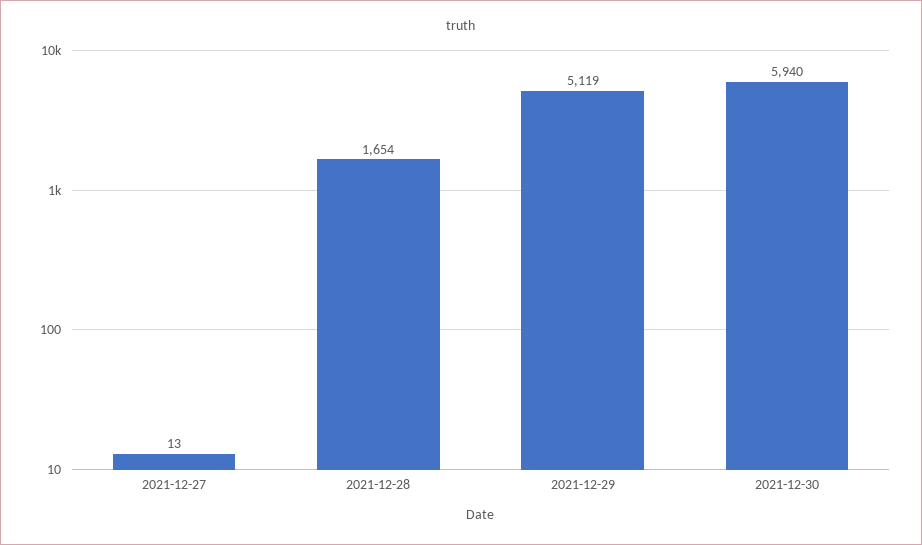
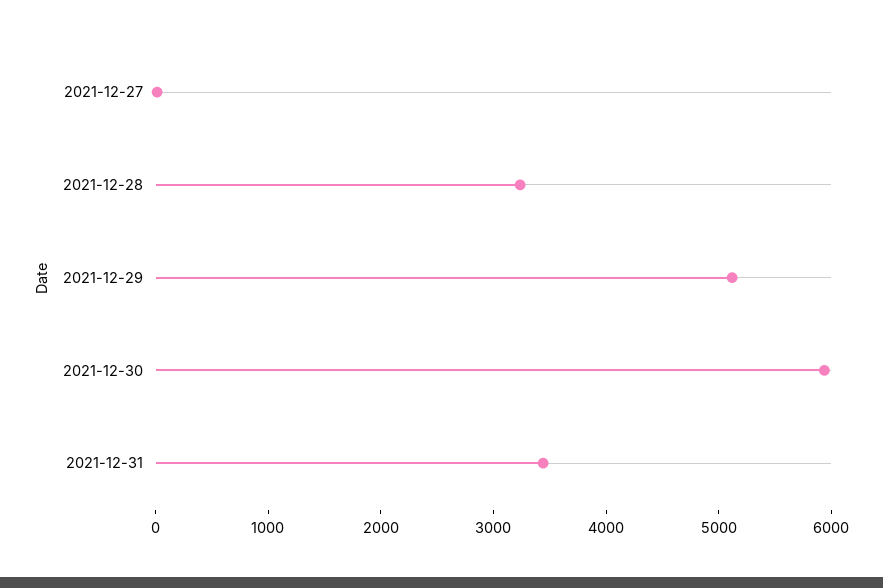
2021-12-28: 1654 -> 3200
2021-12-31: none -> 3400

